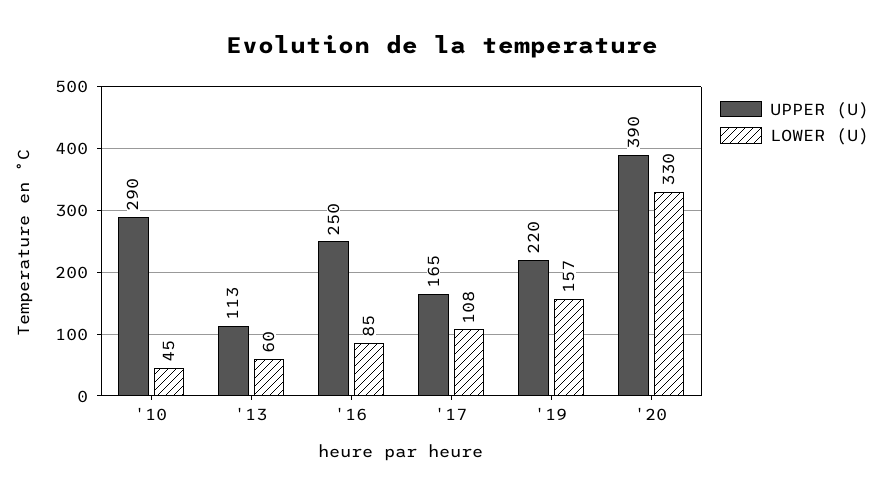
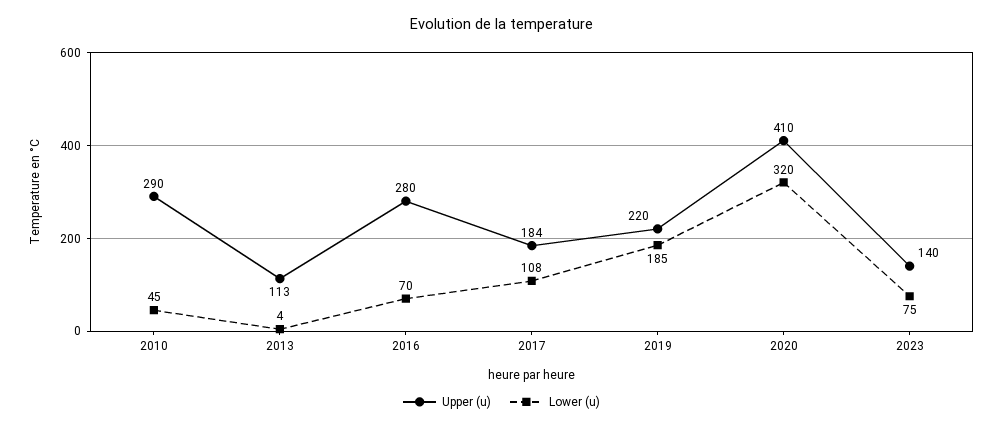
LOWER (U), '13: 60 -> 4
UPPER (U), '16: 250 -> 280
LOWER (U), '16: 85 -> 70
UPPER (U), '17: 165 -> 184
LOWER (U), '19: 157 -> 185
UPPER (U), '20: 390 -> 410
LOWER (U), '20: 330 -> 320
UPPER (U), 2023: none -> 140
LOWER (U), 2023: none -> 75

